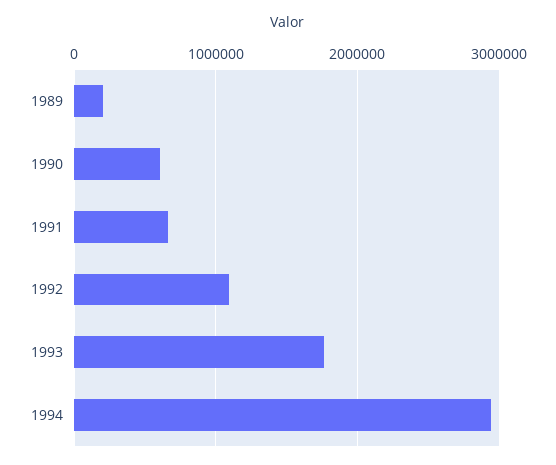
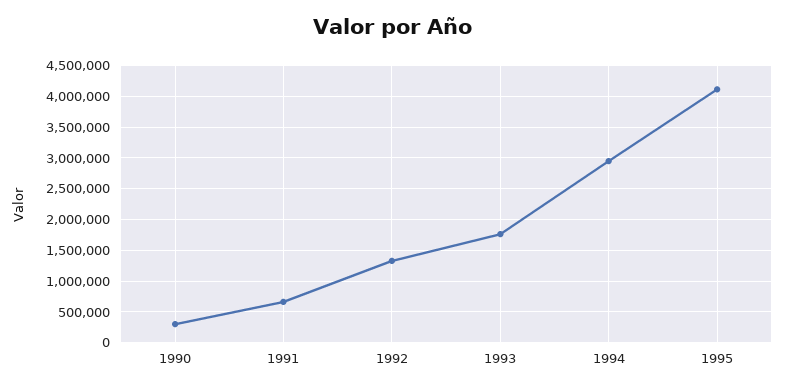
1989: 200000 -> none
1990: 600000 -> 300000
1992: 1100000 -> 1300000
1995: none -> 4100000

